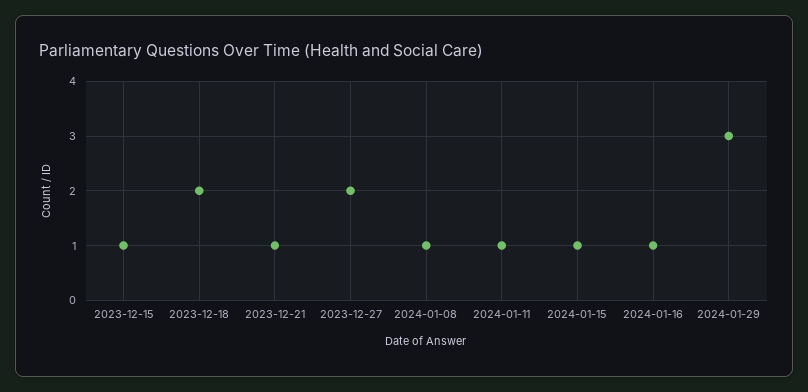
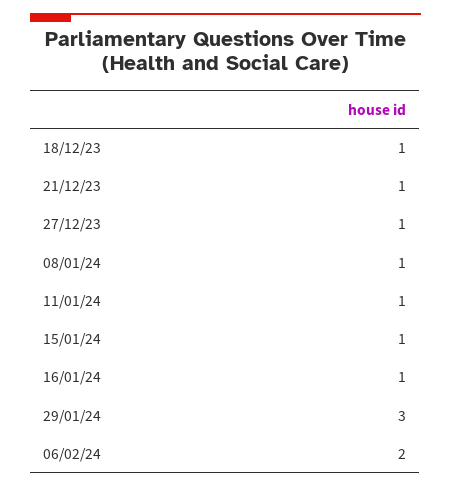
2023-12-15: 1 -> none
2023-12-18: 2 -> 1
2023-12-27: 2 -> 1
06/02/24: none -> 2

